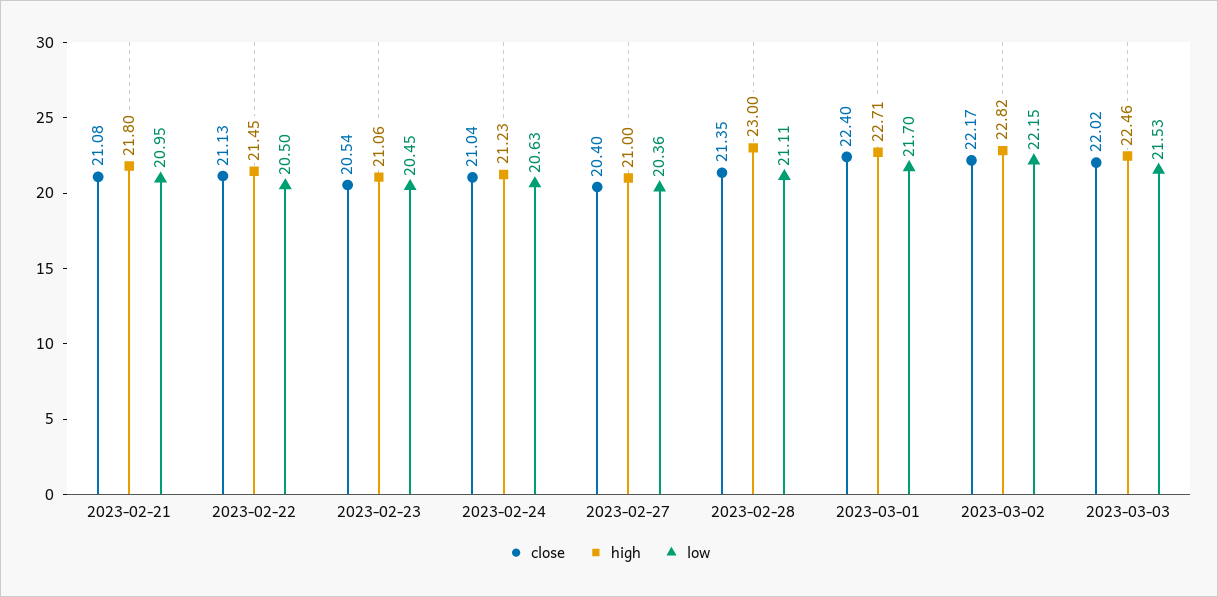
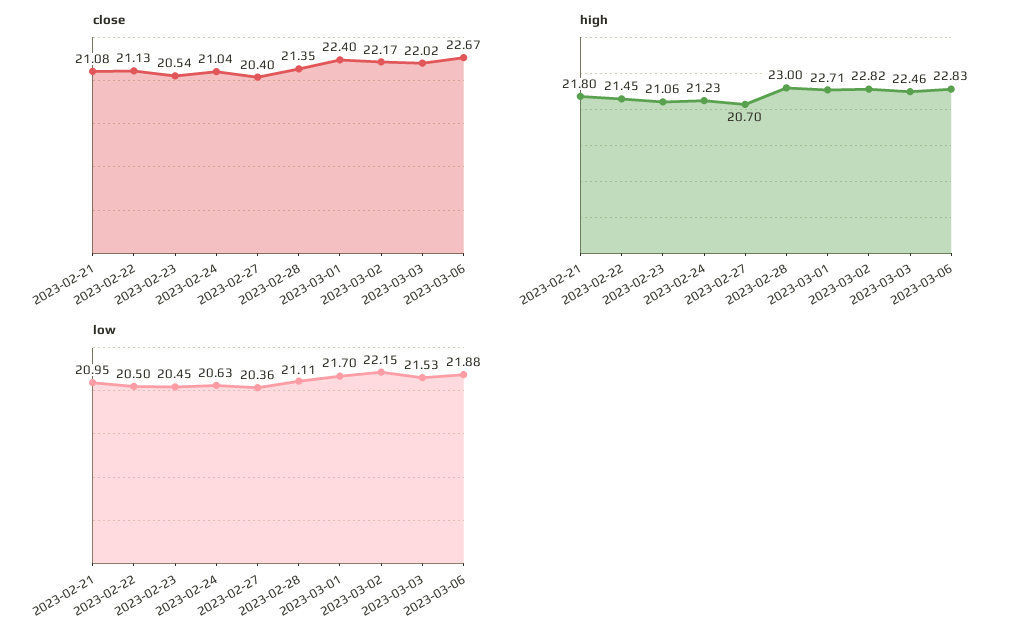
high, 2023-02-27: 21 -> 20.7
close, 2023-03-06: none -> 22.67
high, 2023-03-06: none -> 22.83
low, 2023-03-06: none -> 21.88

